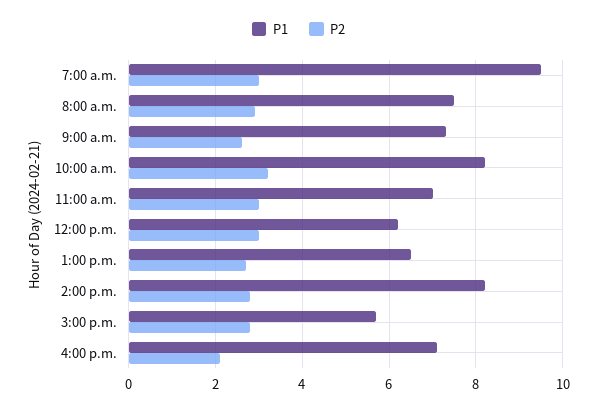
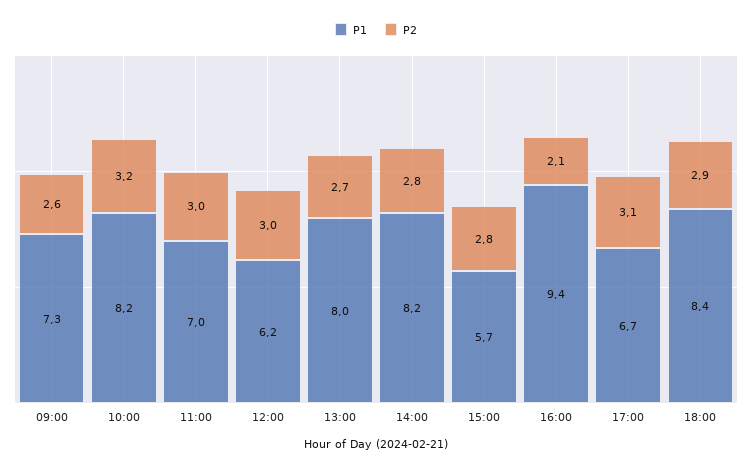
P1, 7:00 a.m.: 9.5 -> none
P2, 7:00 a.m.: 3 -> none
P1, 8:00 a.m.: 7.5 -> none
P2, 8:00 a.m.: 3 -> none
P1, 1:00 p.m.: 6.5 -> 8
P1, 4:00 p.m.: 7 -> 9.4
P1, 17:00: none -> 6.7
P2, 17:00: none -> 3.1
P1, 18:00: none -> 8.4
P2, 18:00: none -> 2.9

